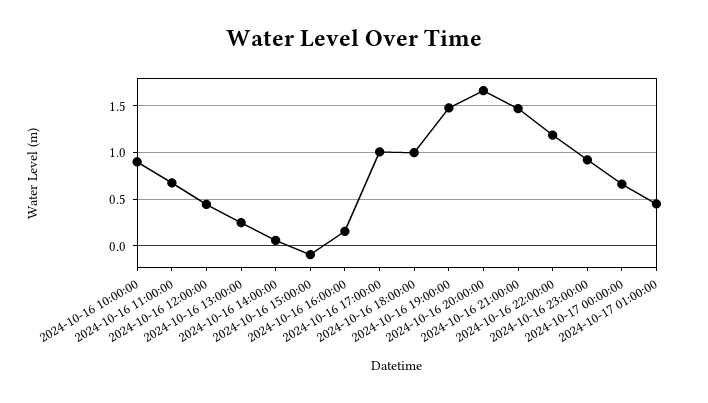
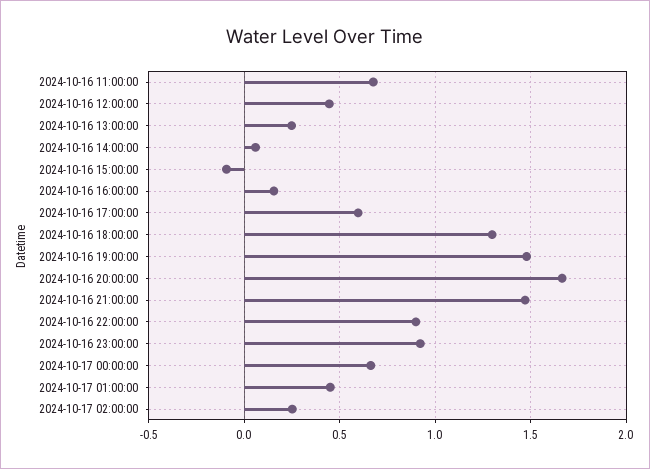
2024-10-16 10:00:00: 0.9 -> none
2024-10-16 17:00:00: 1 -> 0.6
2024-10-16 18:00:00: 1 -> 1.3
2024-10-16 22:00:00: 1.2 -> 0.9
2024-10-17 02:00:00: none -> 0.25

